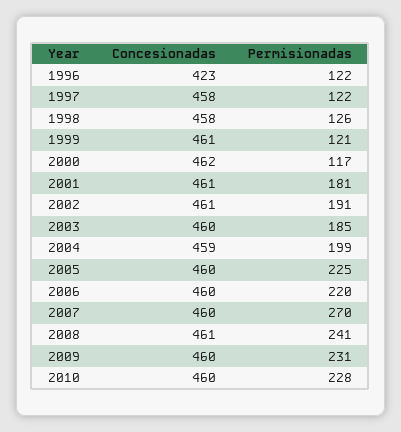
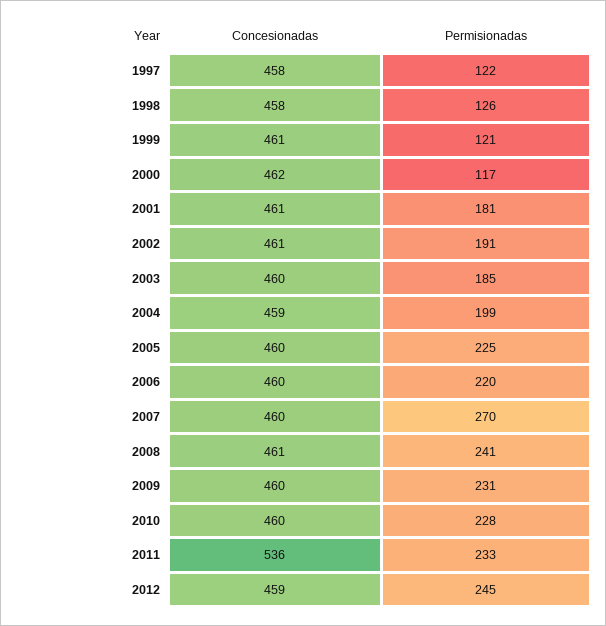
Concesionadas, 1996: 423 -> none
Permisionadas, 1996: 122 -> none
Concesionadas, 2011: none -> 536
Permisionadas, 2011: none -> 233
Concesionadas, 2012: none -> 459
Permisionadas, 2012: none -> 245

